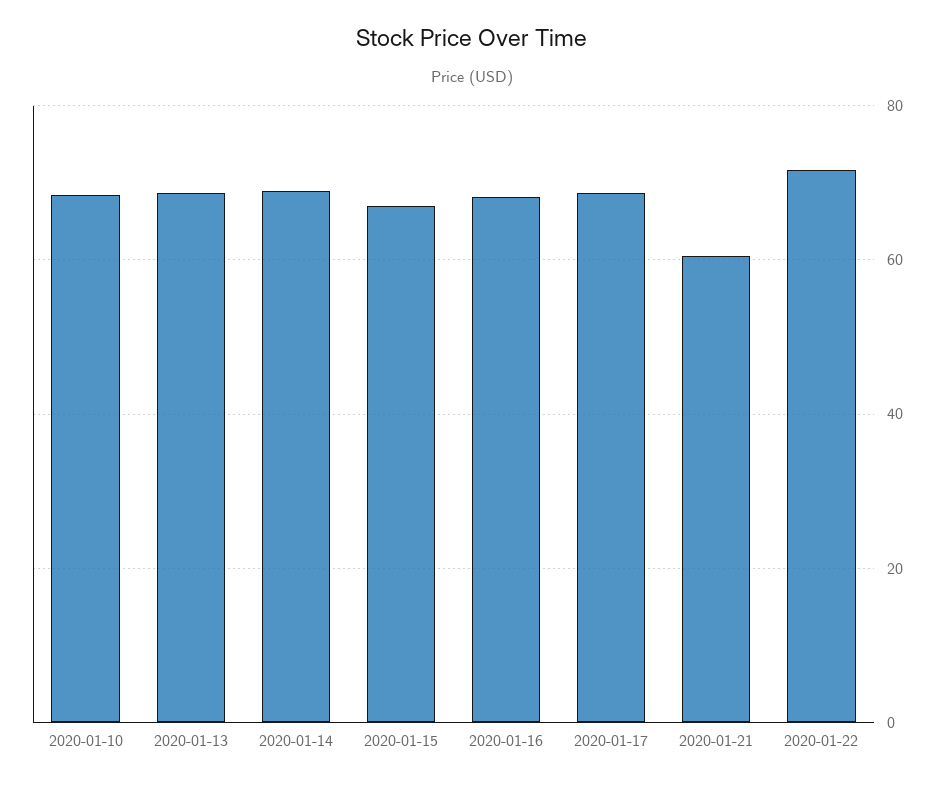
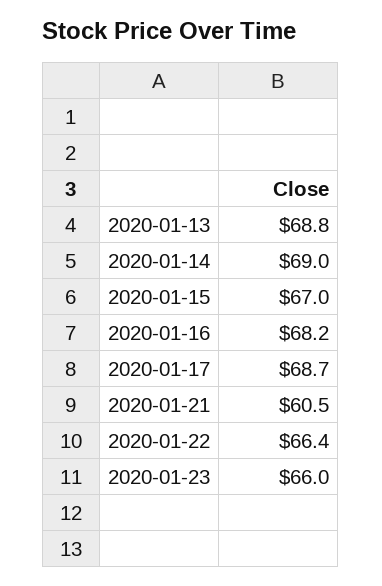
2020-01-10: 68 -> none
2020-01-22: 72 -> 66.4
2020-01-23: none -> 66

